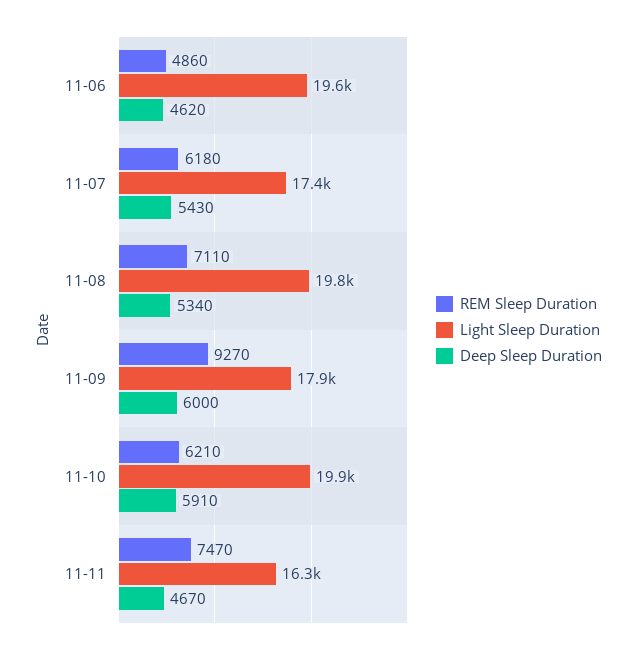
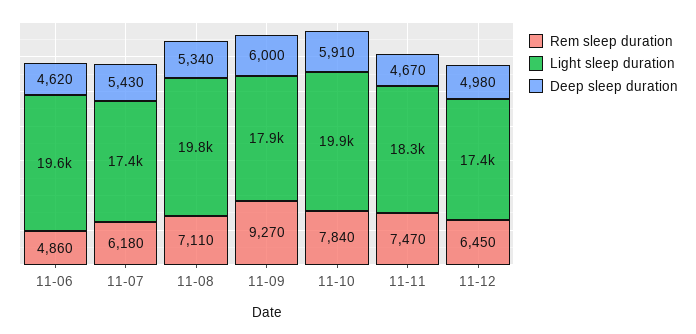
REM Sleep Duration, 11-10: 6210 -> 7840
Light Sleep Duration, 11-11: 16300 -> 18300
REM Sleep Duration, 11-12: none -> 6450
Light Sleep Duration, 11-12: none -> 17400
Deep Sleep Duration, 11-12: none -> 4980

